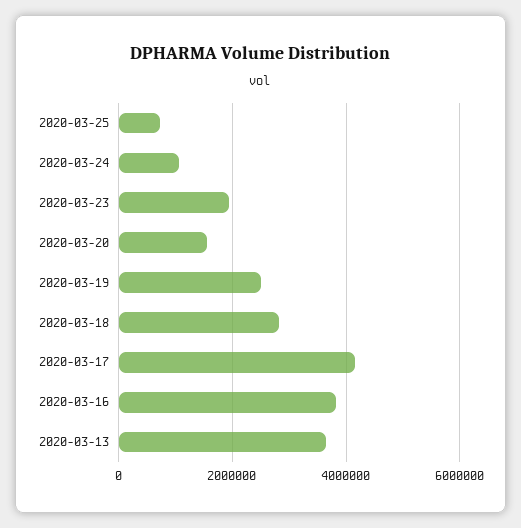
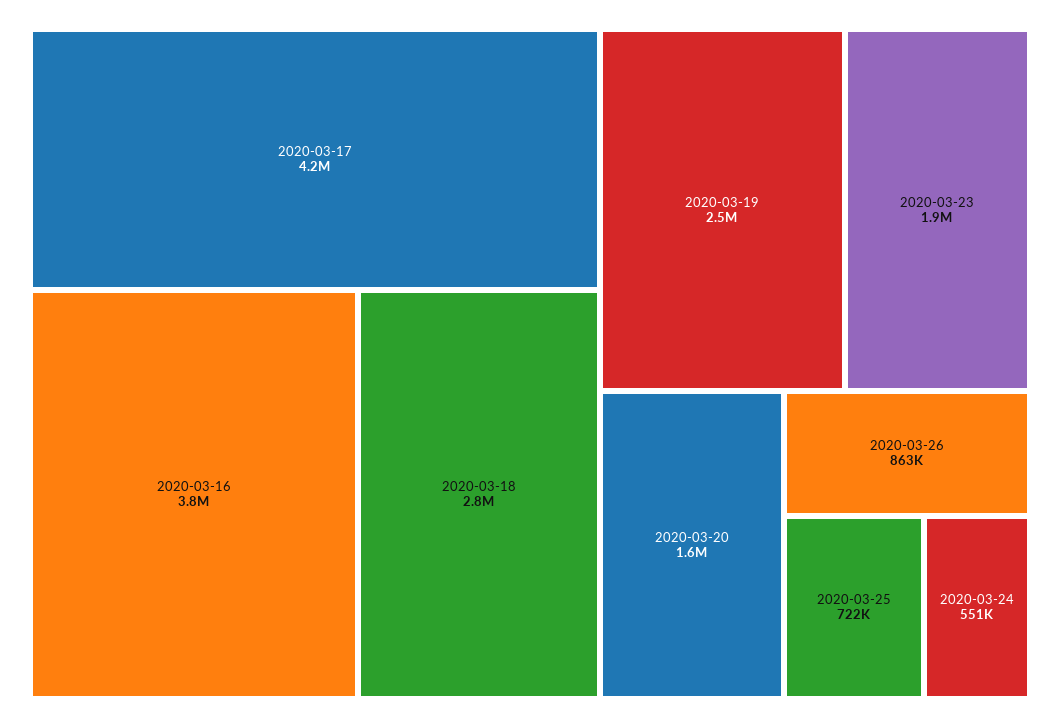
2020-03-24: 1000000 -> 551000
2020-03-13: 3600000 -> none
2020-03-26: none -> 863000

